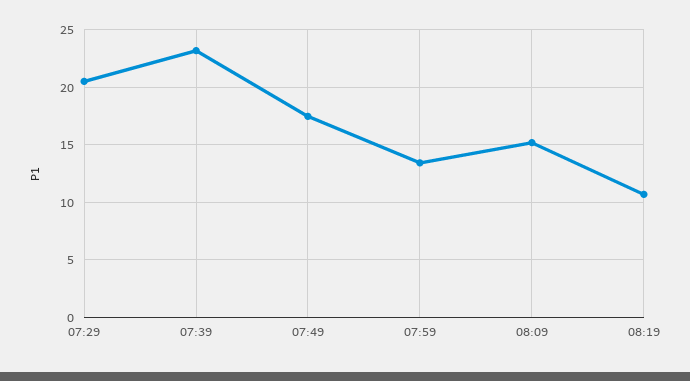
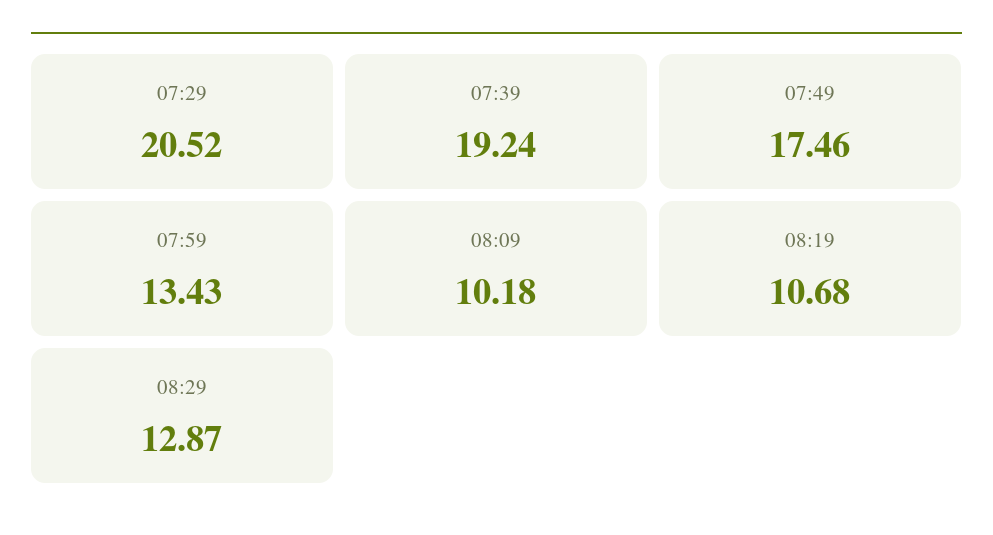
07:39: 23 -> 19.24
08:09: 15 -> 10.18
08:29: none -> 12.87

